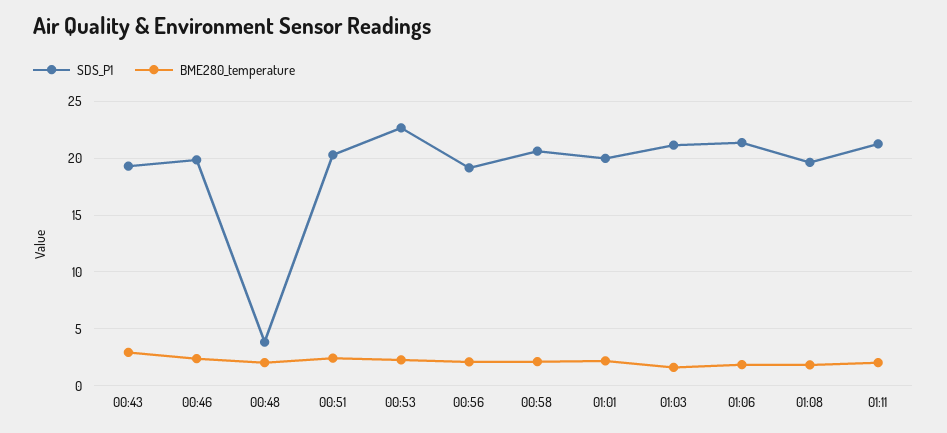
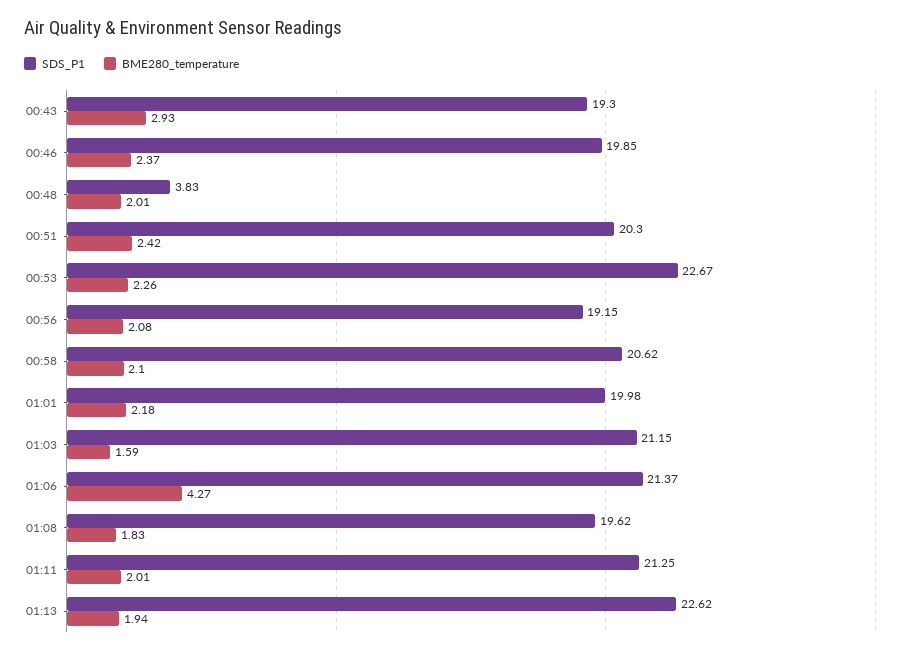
BME280_temperature, 01:06: 2 -> 4.27
SDS_P1, 01:13: none -> 22.62
BME280_temperature, 01:13: none -> 1.94

